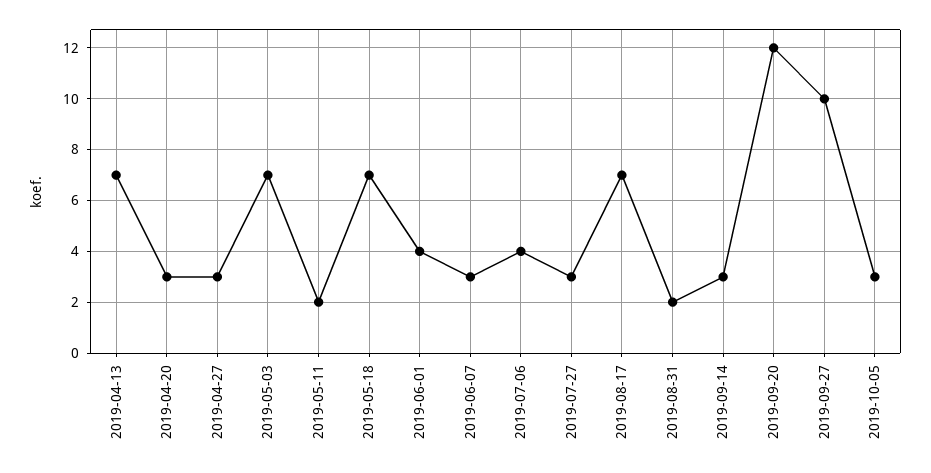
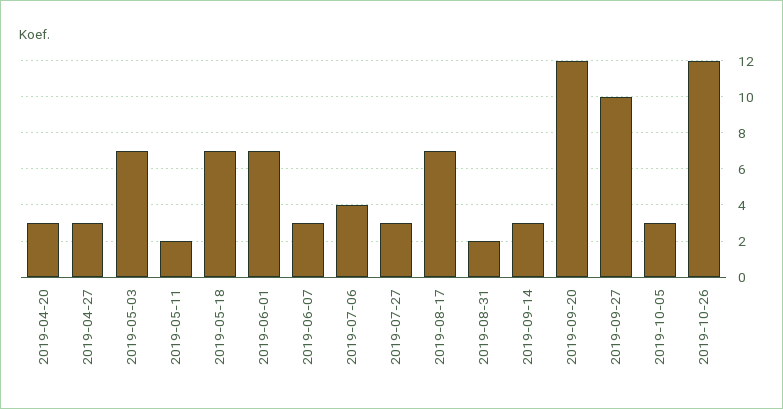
2019-04-13: 7 -> none
2019-06-01: 4 -> 7
2019-10-26: none -> 12

